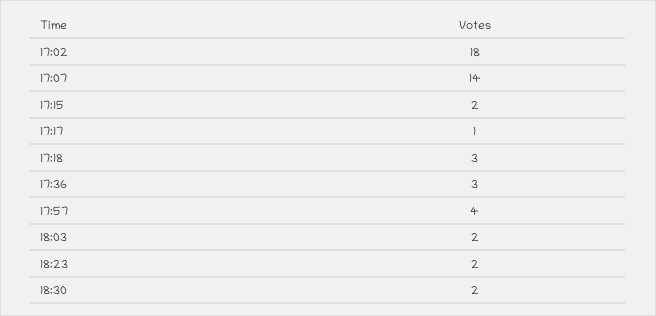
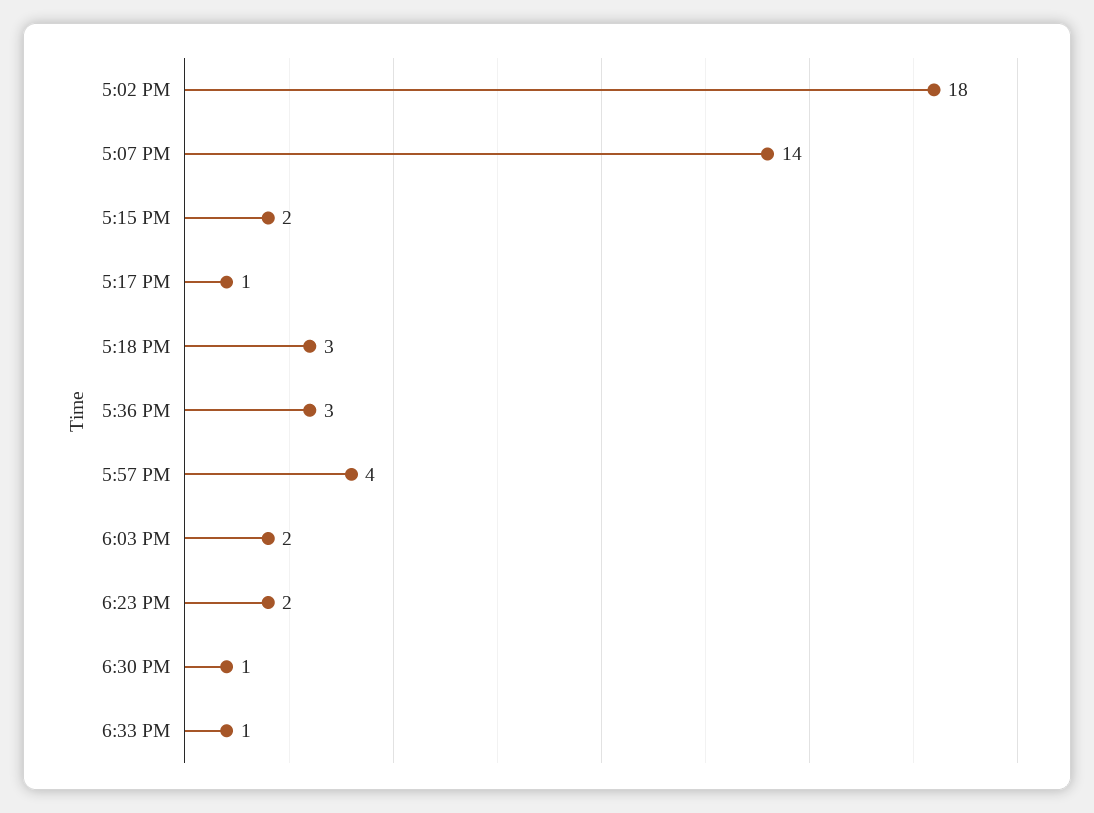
18:30: 2 -> 1
6:33 PM: none -> 1

